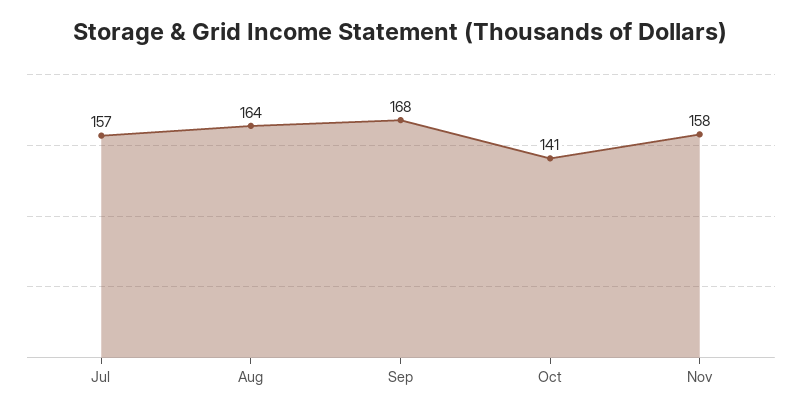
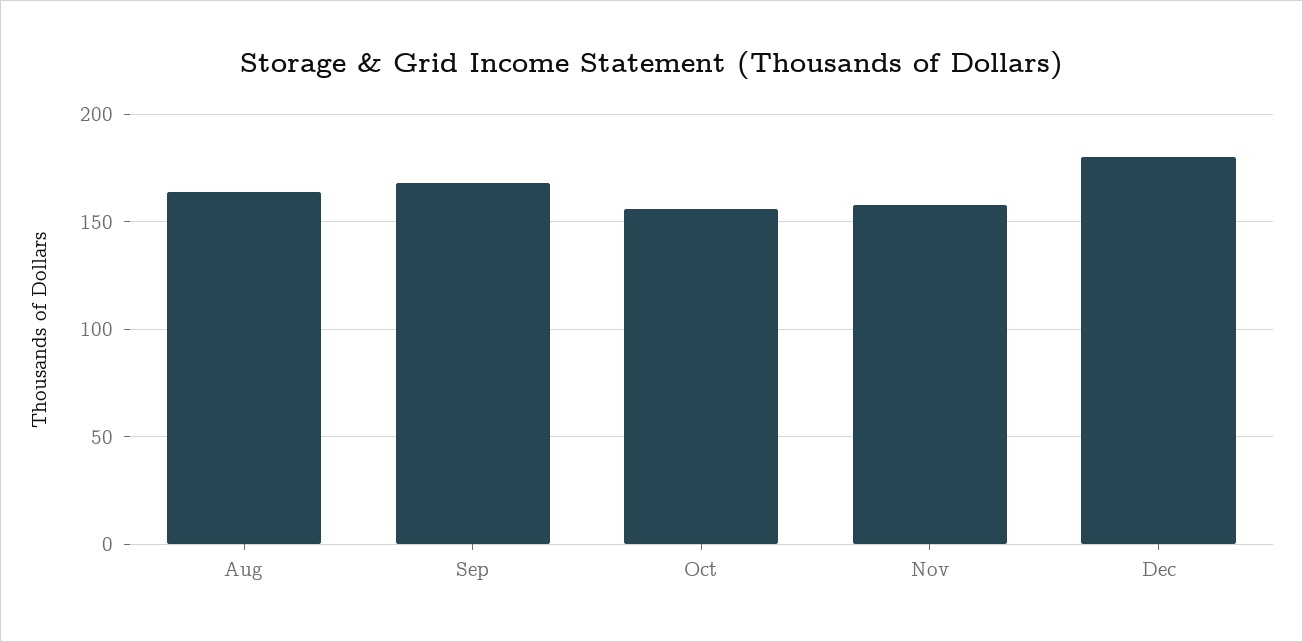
Jul: 157 -> none
Oct: 141 -> 155
Dec: none -> 180

